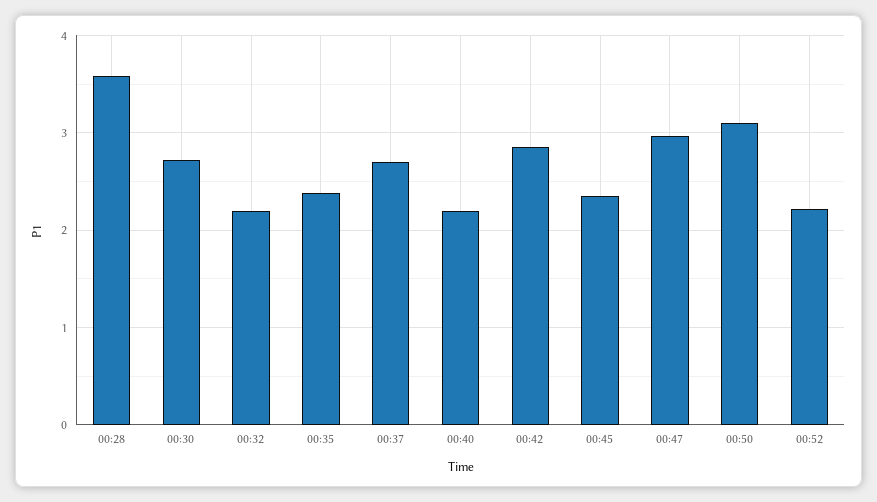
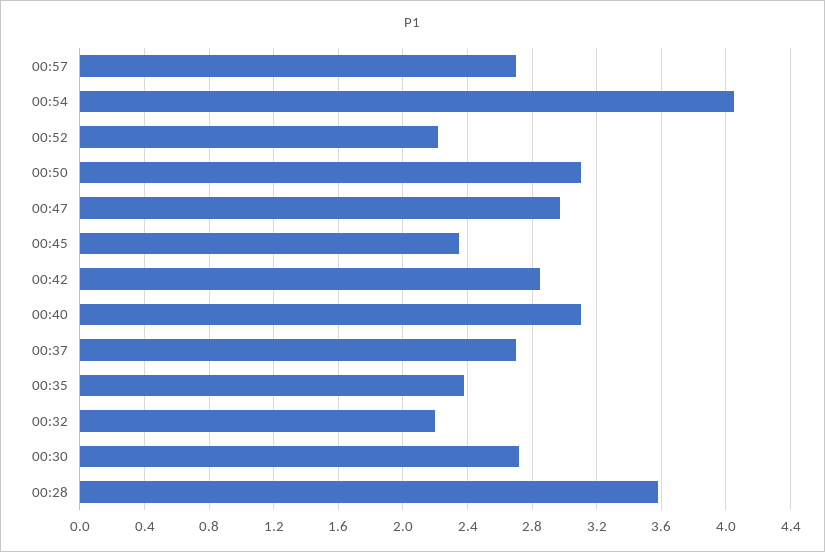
00:40: 2.2 -> 3.1
00:57: none -> 2.7
00:54: none -> 4.05

